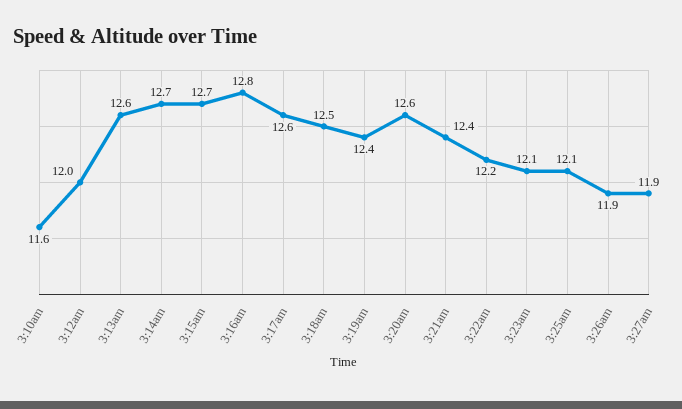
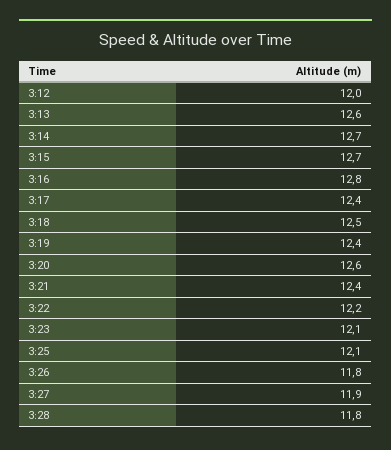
3:10am: 11.6 -> none
3:17am: 12.6 -> 12.4
3:26am: 11.9 -> 11.8
3:28: none -> 11.8

